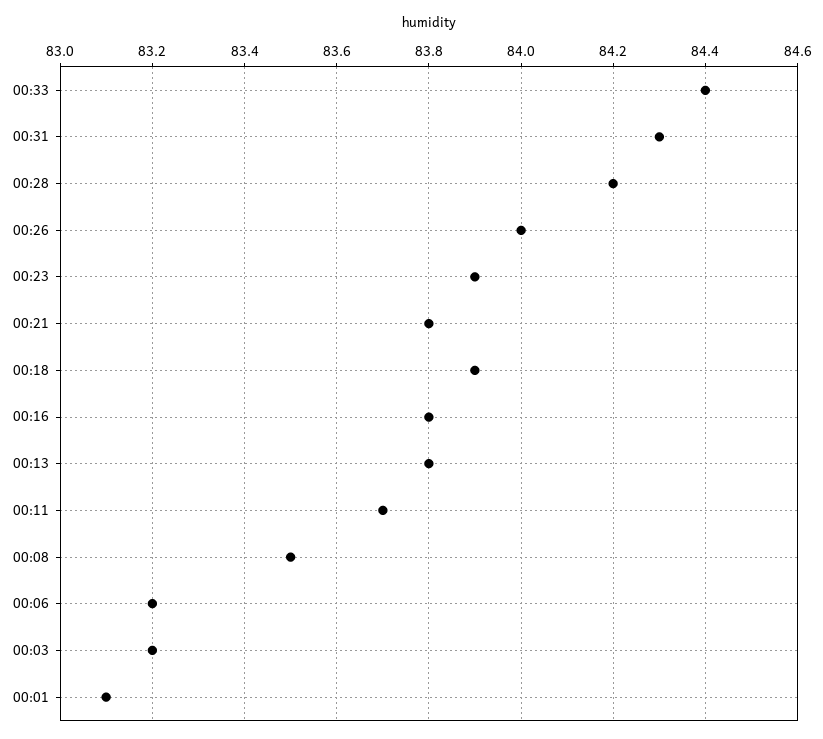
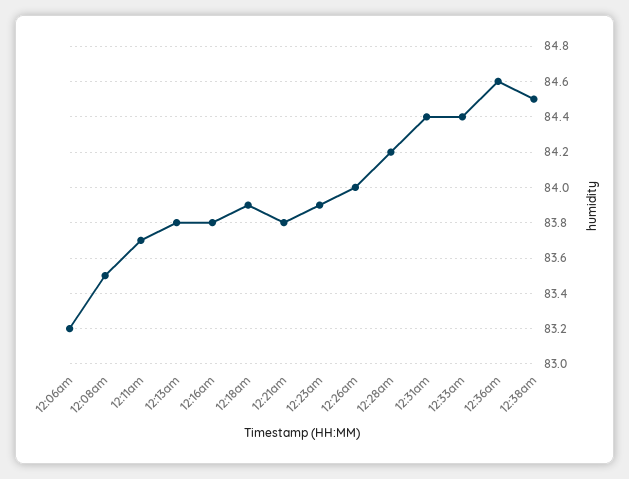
00:31: 84.3 -> 84.4
00:03: 83.2 -> none
00:01: 83.1 -> none
12:36am: none -> 84.6
12:38am: none -> 84.5

